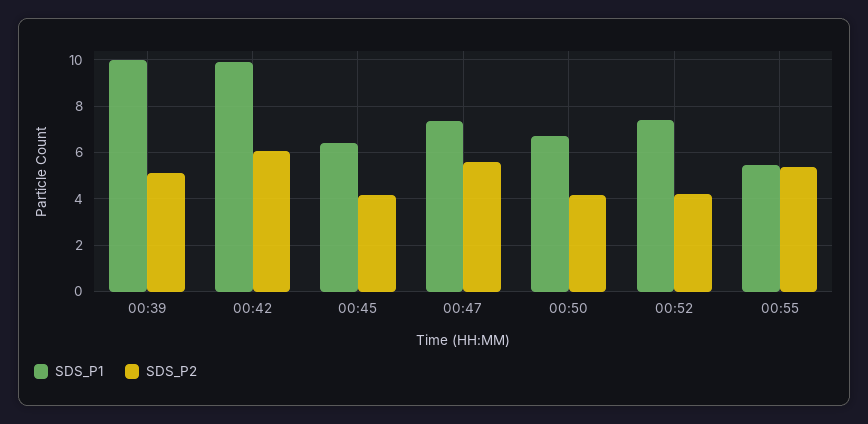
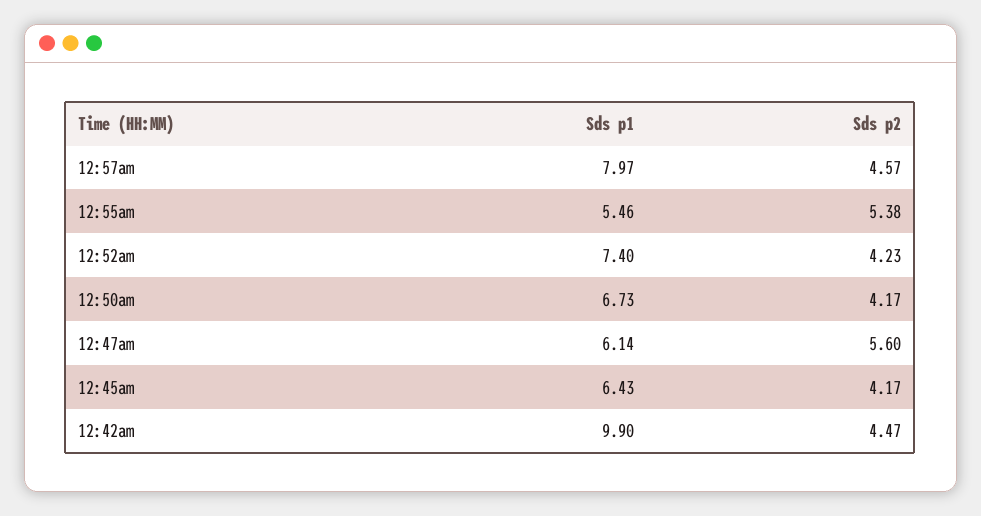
SDS_P1, 00:39: 10 -> none
SDS_P2, 00:39: 5 -> none
SDS_P2, 00:42: 6 -> 4.47
SDS_P1, 00:47: 7.5 -> 6.14
SDS_P1, 12:57am: none -> 7.97
SDS_P2, 12:57am: none -> 4.57

